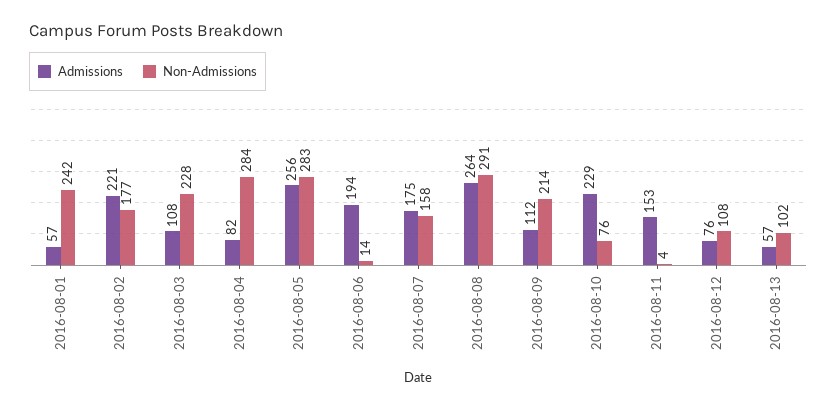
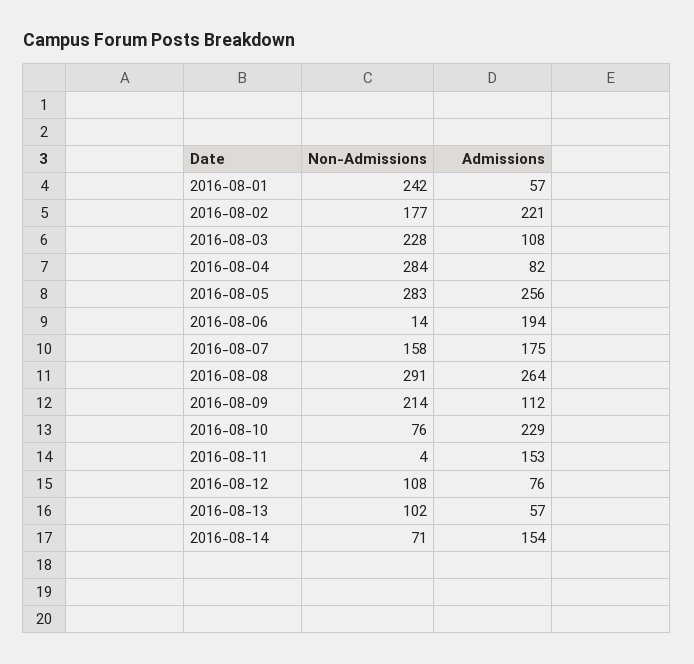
Non-Admissions, 2016-08-14: none -> 71
Admissions, 2016-08-14: none -> 154

